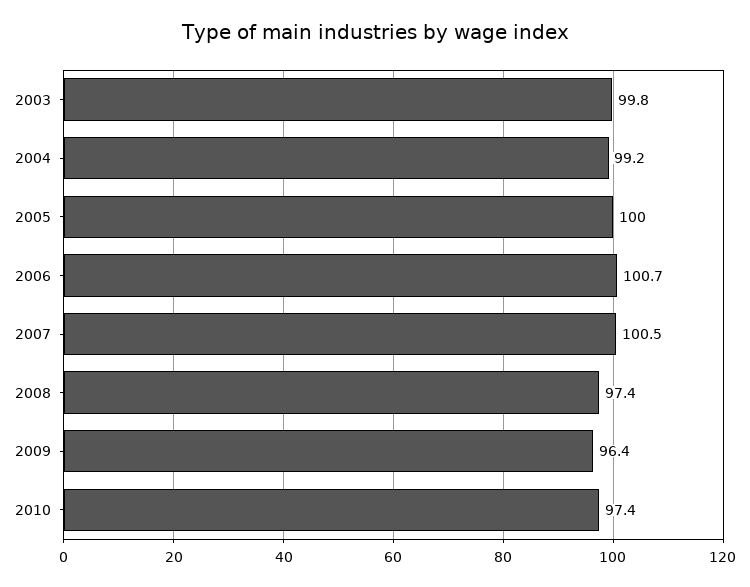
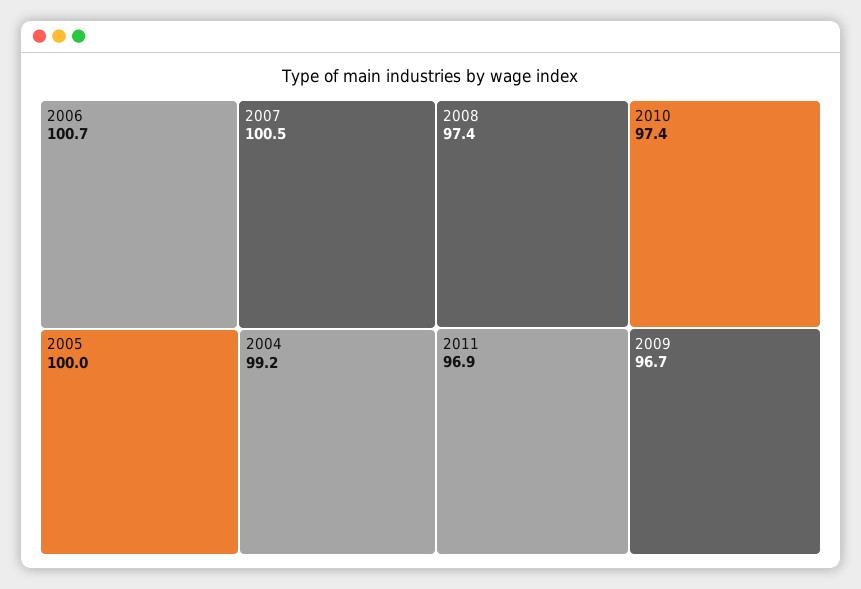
2003: 99.8 -> none
2009: 96.4 -> 96.7
2011: none -> 96.9

